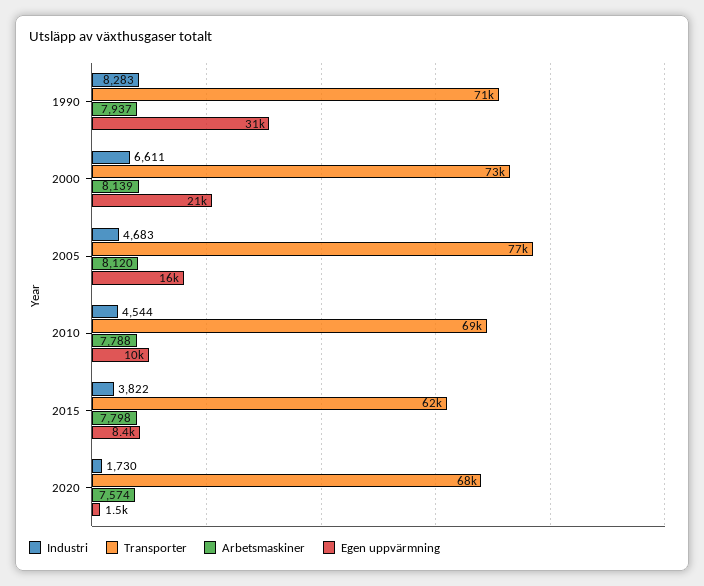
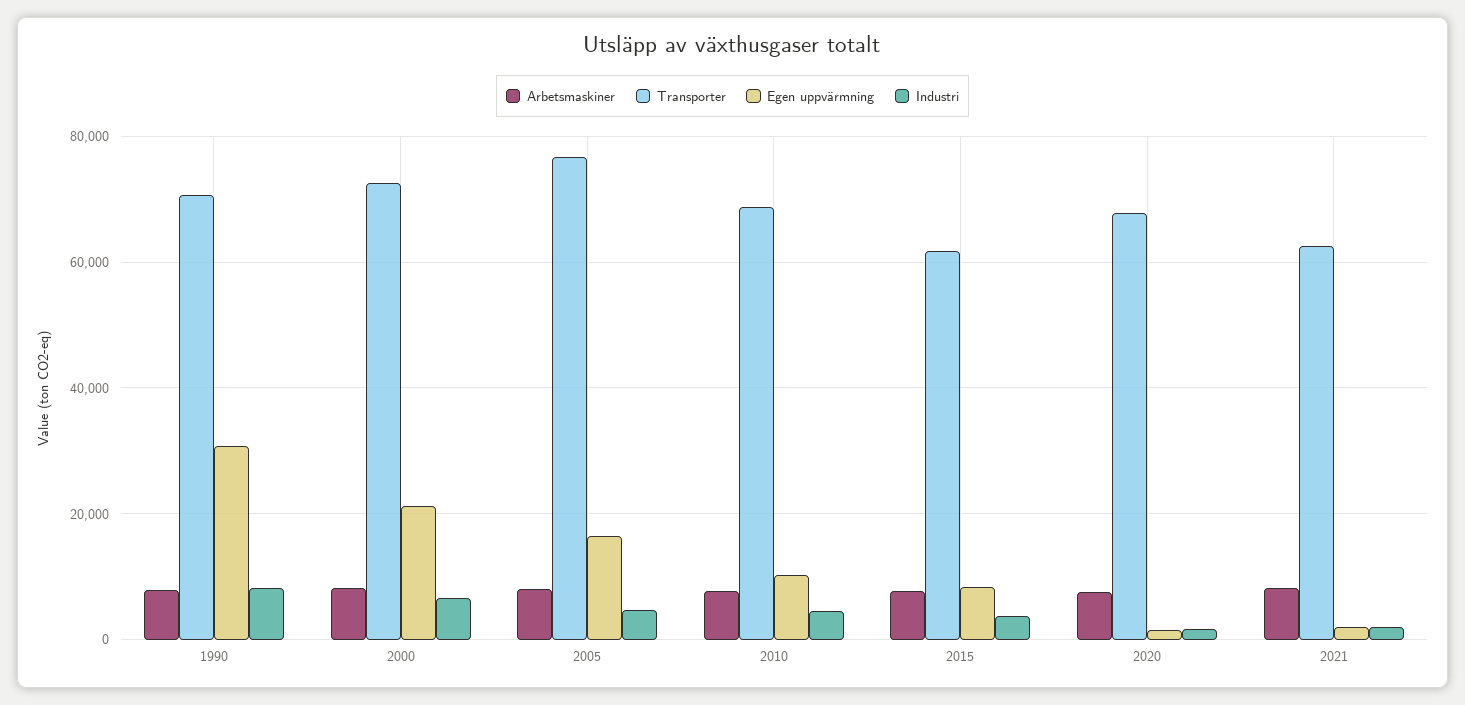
Arbetsmaskiner, 2021: none -> 8000
Transporter, 2021: none -> 62000
Egen uppvärmning, 2021: none -> 2000
Industri, 2021: none -> 2000

